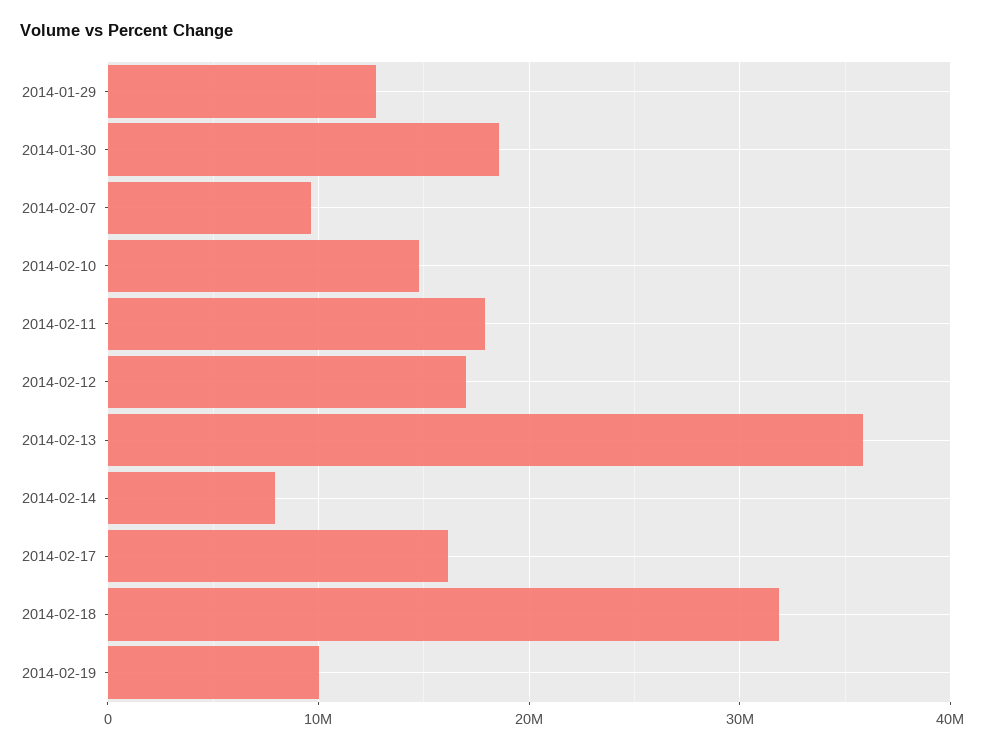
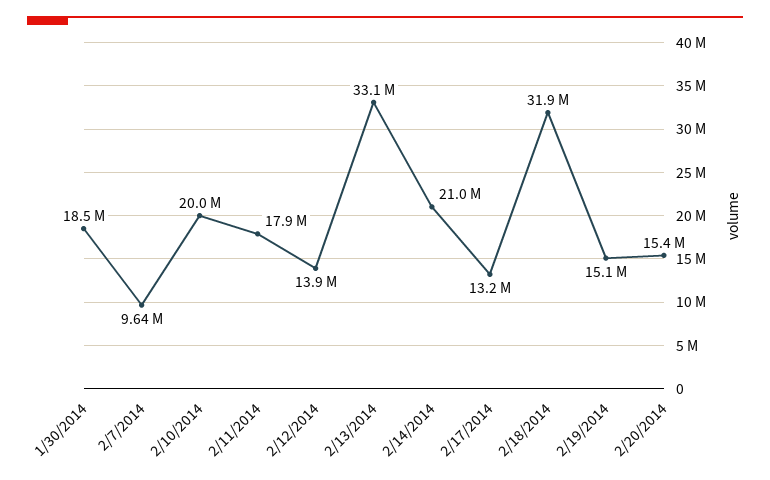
2014-01-29: 13000000 -> none
2014-02-10: 15000000 -> 20000000
2014-02-12: 17000000 -> 13900000
2014-02-13: 36000000 -> 33100000
2014-02-14: 8000000 -> 21000000
2014-02-17: 16000000 -> 13200000
2014-02-19: 10000000 -> 15100000
2/20/2014: none -> 15400000

